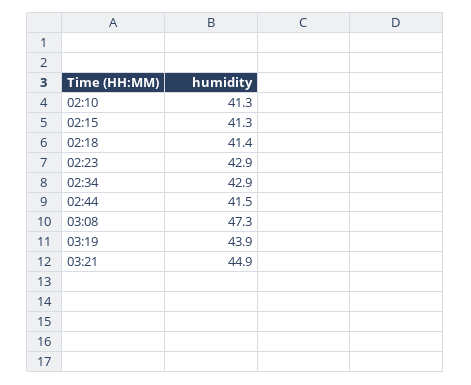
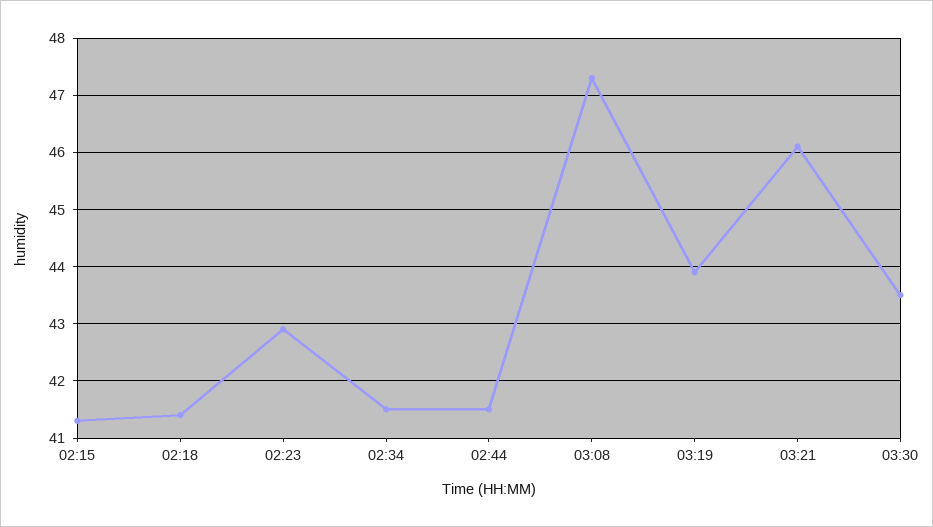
02:10: 41.3 -> none
02:34: 42.9 -> 41.5
03:21: 44.9 -> 46
03:30: none -> 43.5

